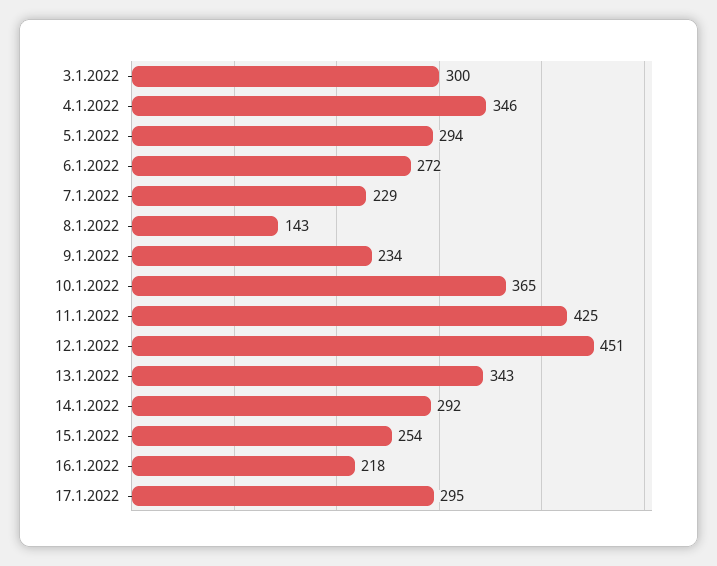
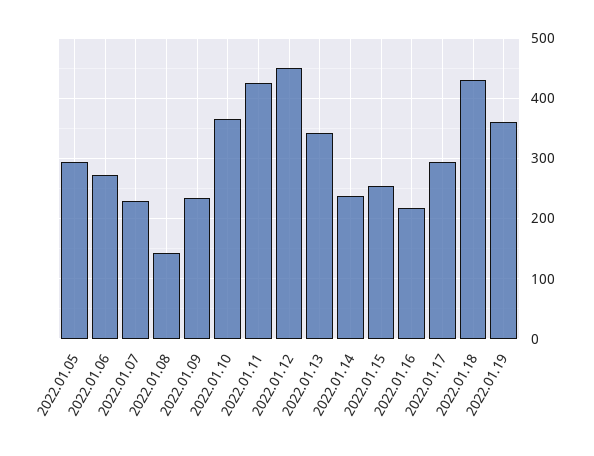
3.1.2022: 300 -> none
4.1.2022: 346 -> none
14.1.2022: 292 -> 240
2022.01.18: none -> 430
2022.01.19: none -> 360

